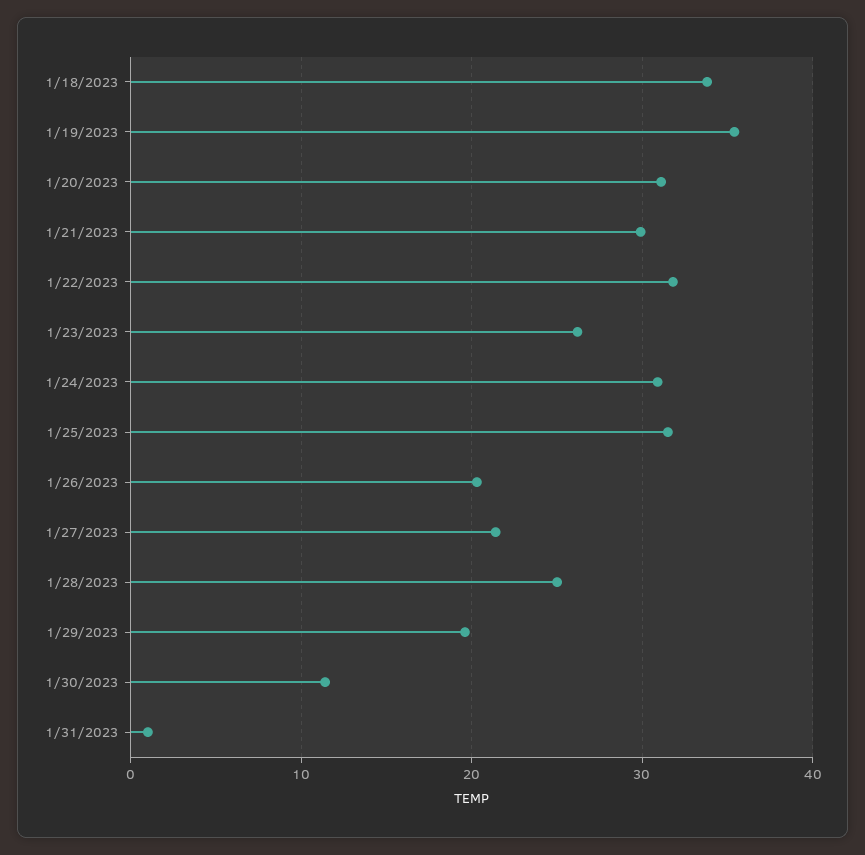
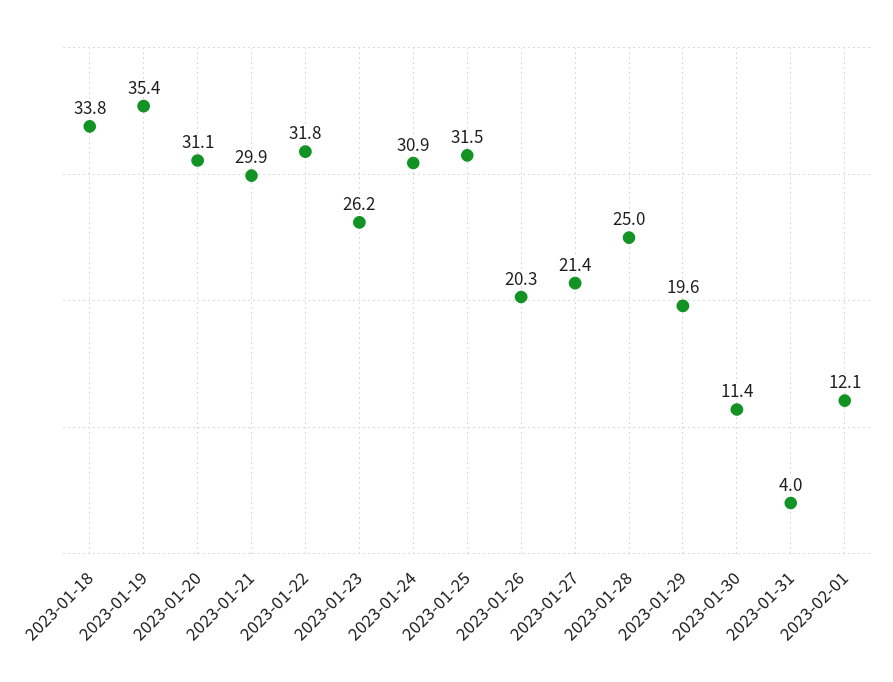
1/31/2023: 1 -> 4
2023-02-01: none -> 12.1

